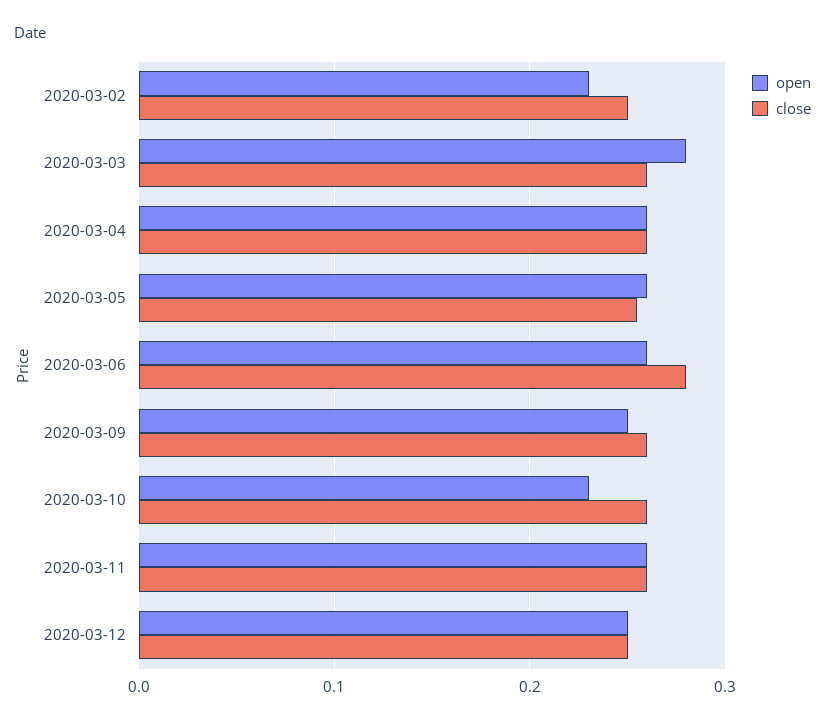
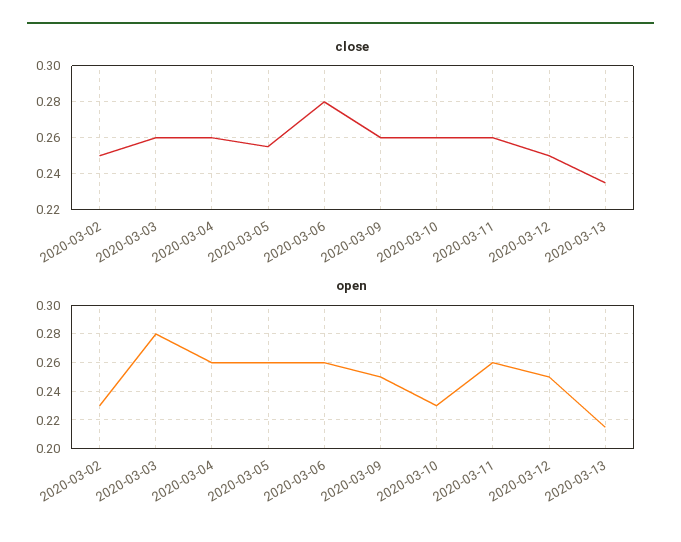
close, 2020-03-13: none -> 0.235
open, 2020-03-13: none -> 0.215

